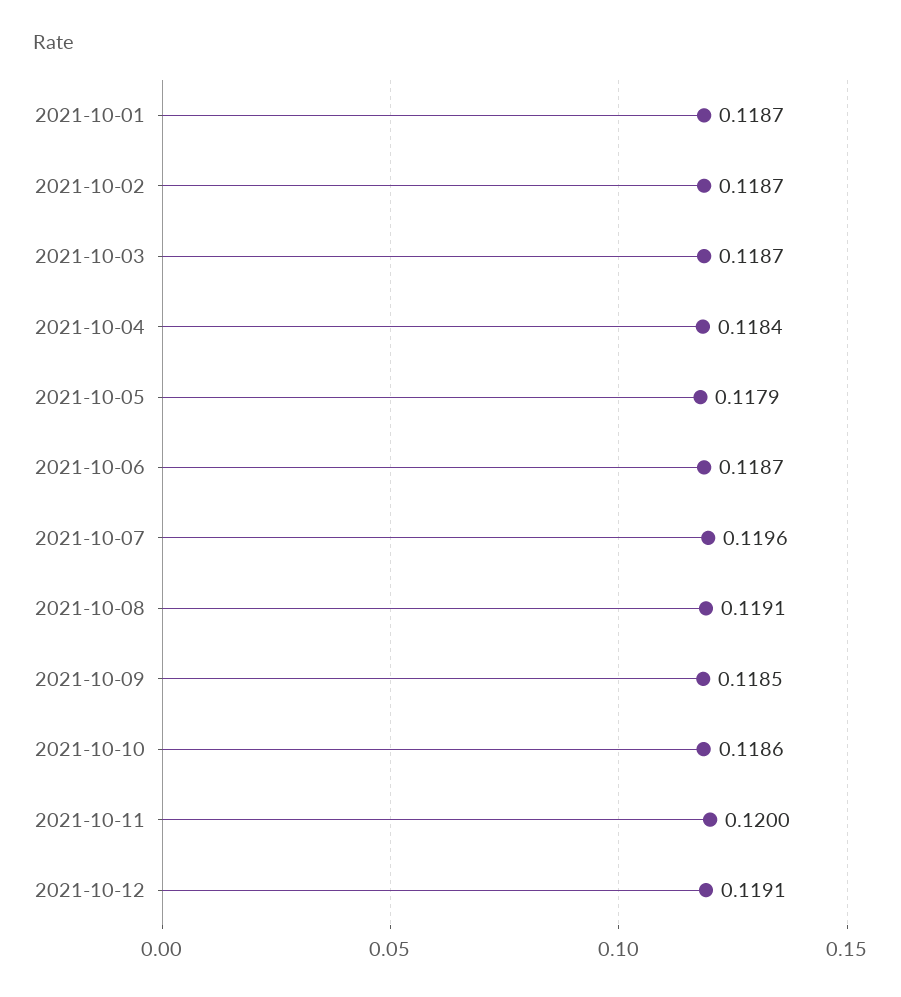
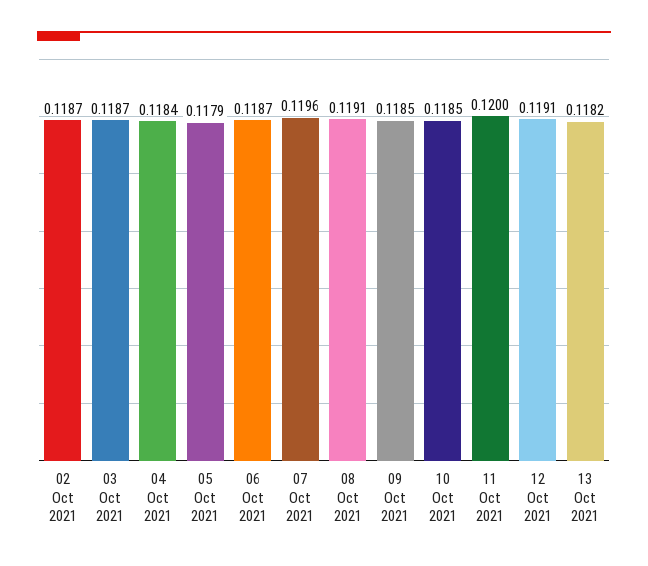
2021-10-01: 0.1187 -> none
2021-10-10: 0.1186 -> 0.1185
13 Oct 2021: none -> 0.1182

